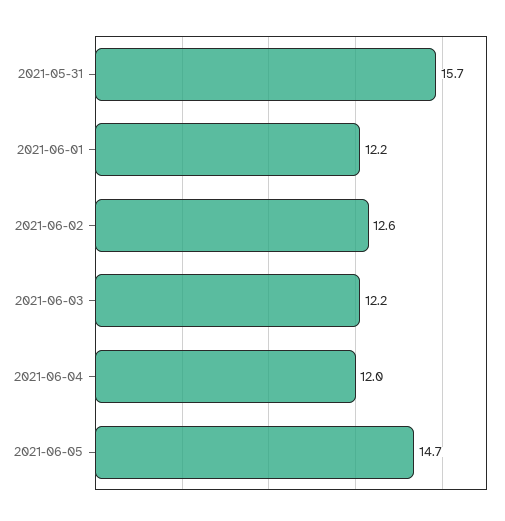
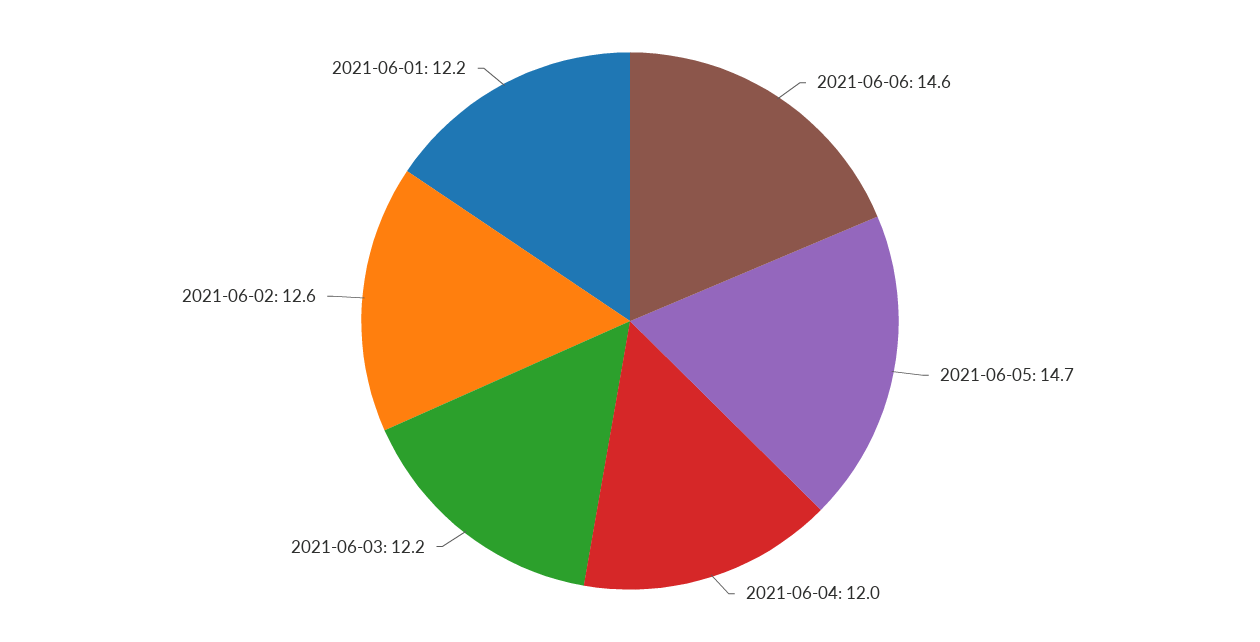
2021-05-31: 15.7 -> none
2021-06-06: none -> 14.6

